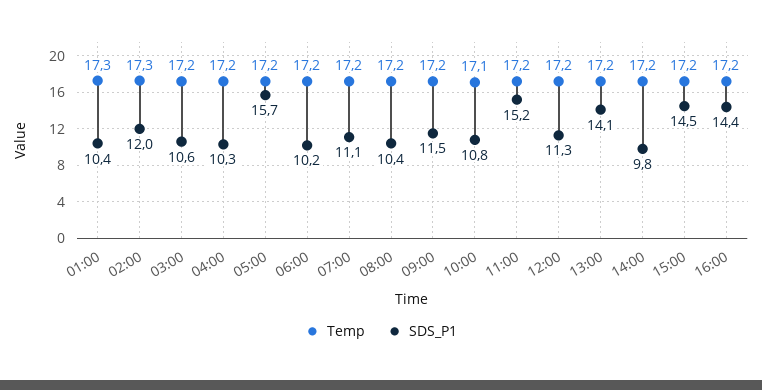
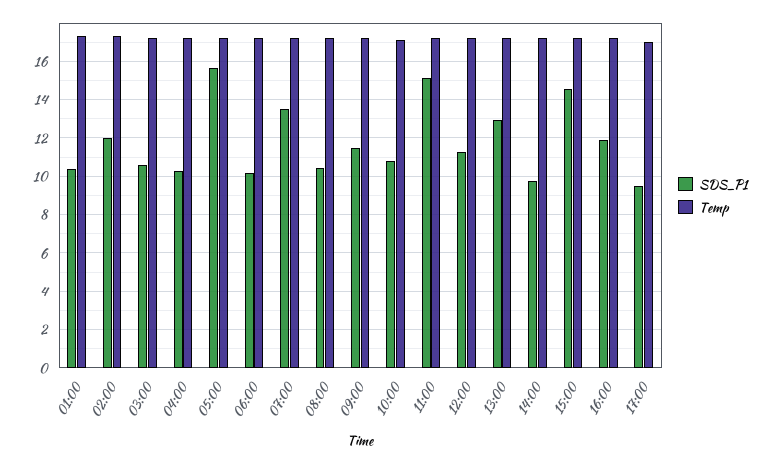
SDS_P1, 07:00: 11.1 -> 13.5
SDS_P1, 13:00: 14.1 -> 13
SDS_P1, 16:00: 14.4 -> 12
SDS_P1, 17:00: none -> 9.5
Temp, 17:00: none -> 17

